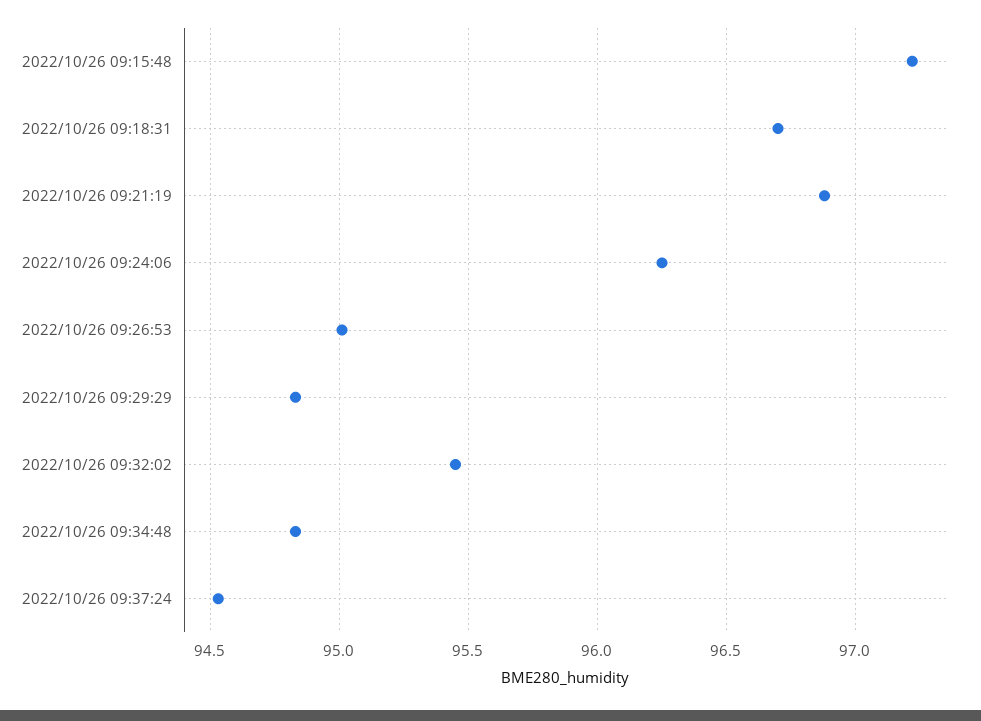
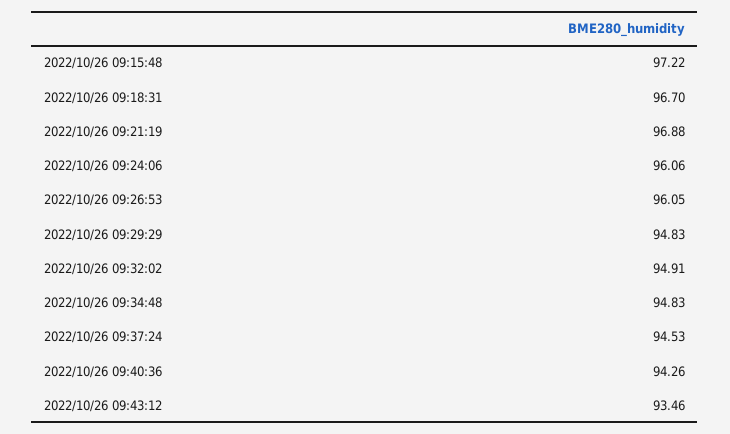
2022/10/26 09:24:06: 96.25 -> 96.06
2022/10/26 09:26:53: 95 -> 96.05
2022/10/26 09:32:02: 95.45 -> 94.91
2022/10/26 09:40:36: none -> 94.26
2022/10/26 09:43:12: none -> 93.46

